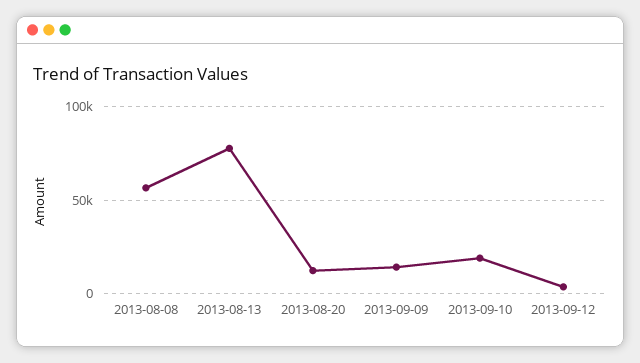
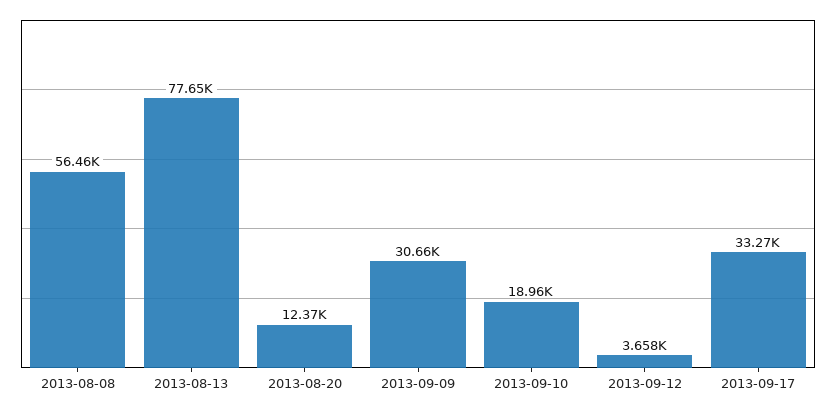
2013-09-09: 15000 -> 30660
2013-09-17: none -> 33270

